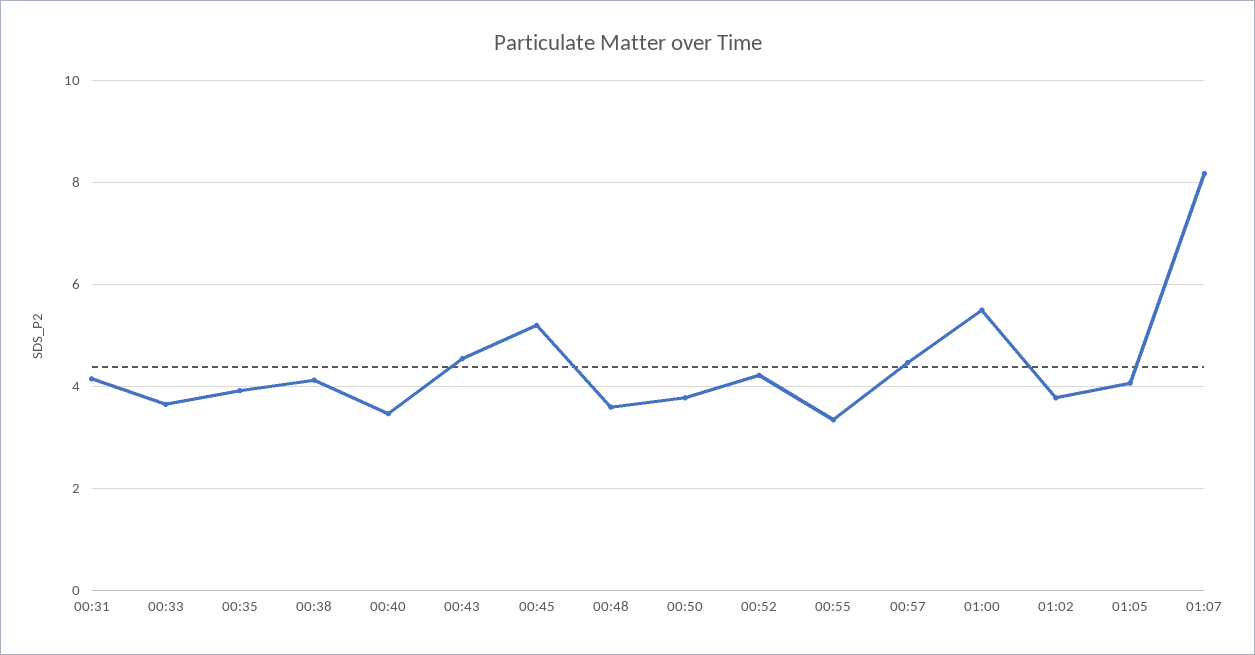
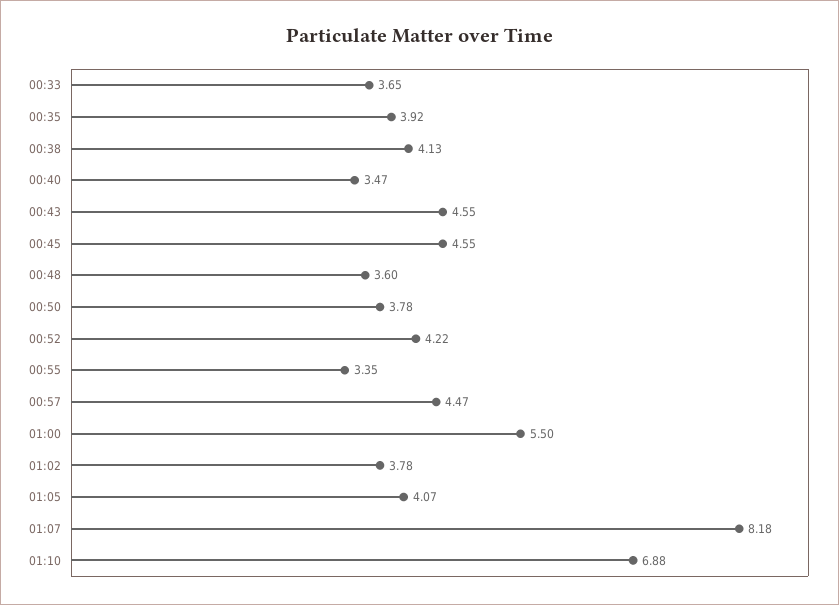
00:31: 4.2 -> none
00:45: 5.2 -> 4.55
01:10: none -> 6.88

